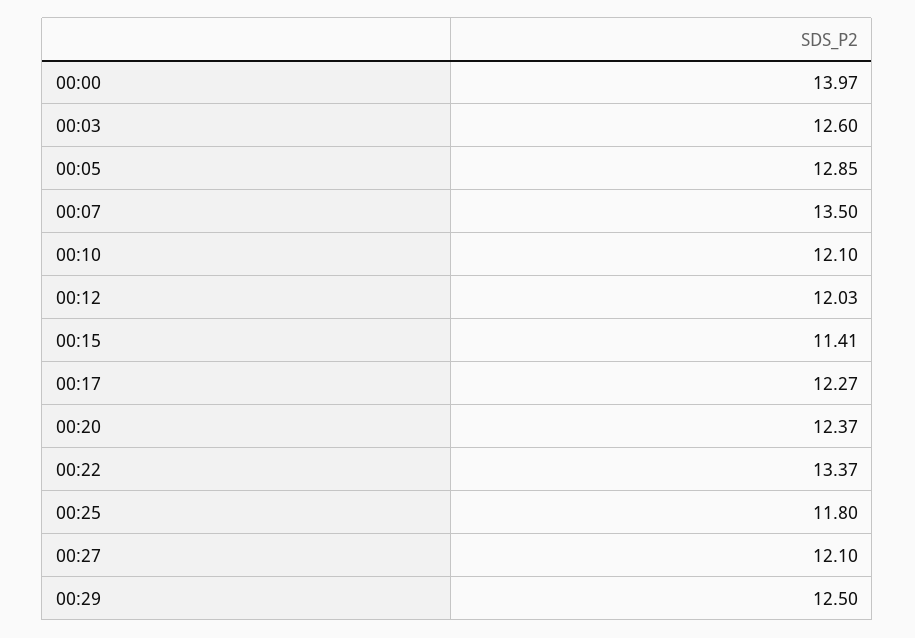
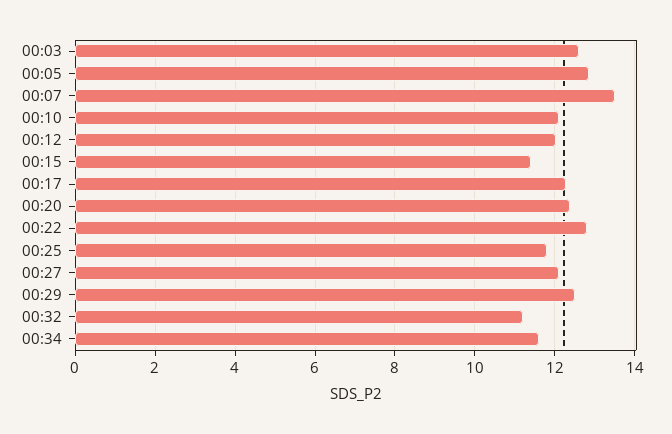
00:00: 13.97 -> none
00:22: 13.37 -> 12.8
00:32: none -> 11.2
00:34: none -> 11.6

